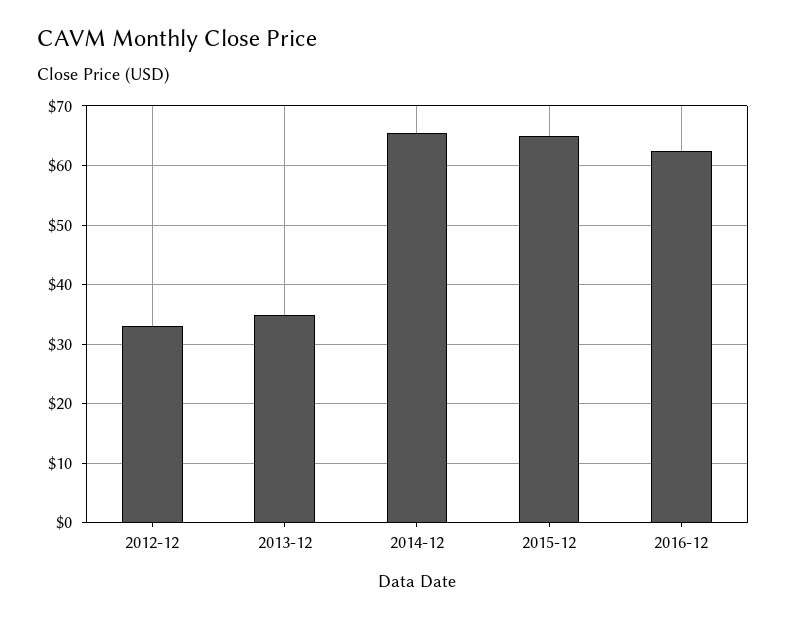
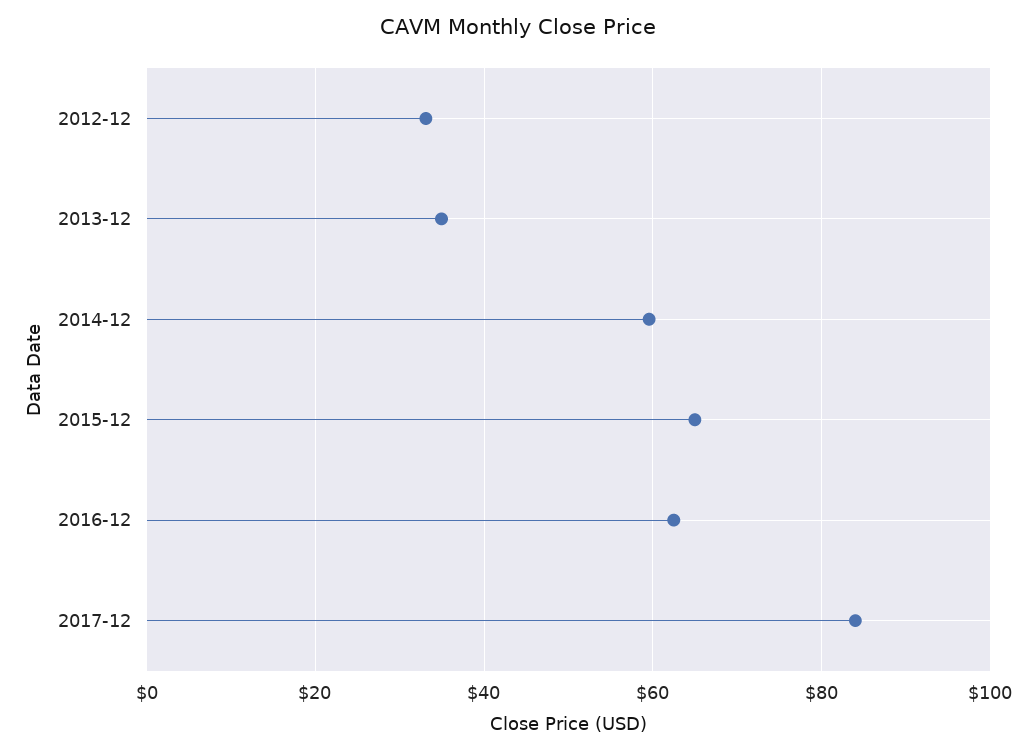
2014-12: 66 -> 60
2017-12: none -> 84

